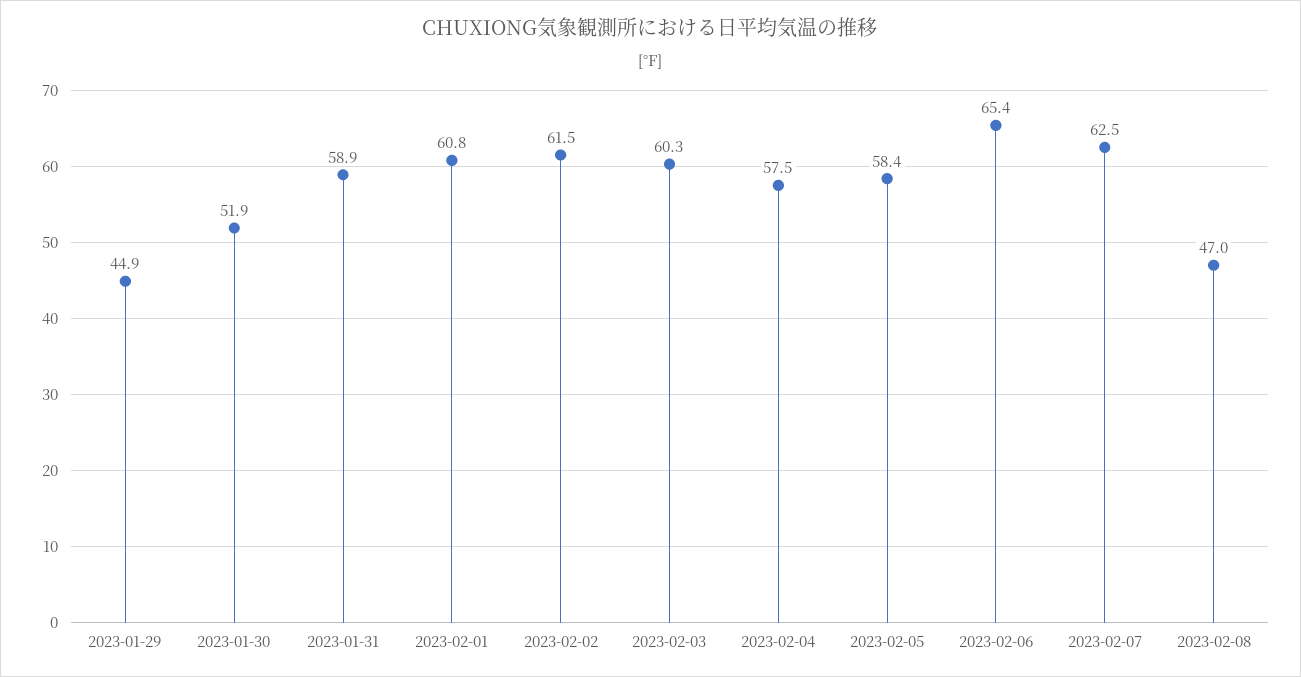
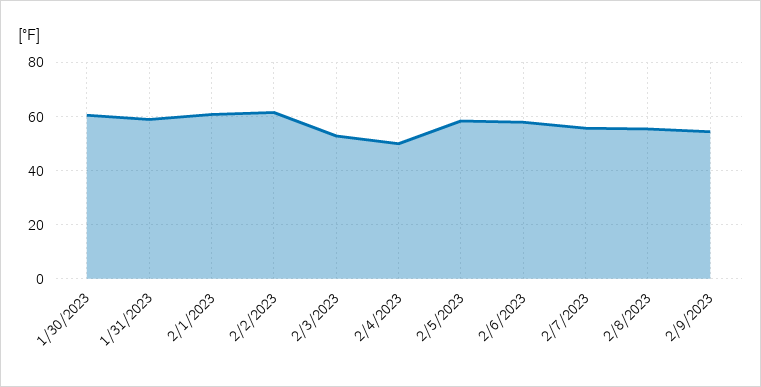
2023-01-29: 44.9 -> none
2023-01-30: 51.9 -> 60
2023-02-03: 60.3 -> 52.5
2023-02-04: 57.5 -> 50
2023-02-06: 65.4 -> 57.5
2023-02-07: 62.5 -> 55
2023-02-08: 47 -> 55
2/9/2023: none -> 55

